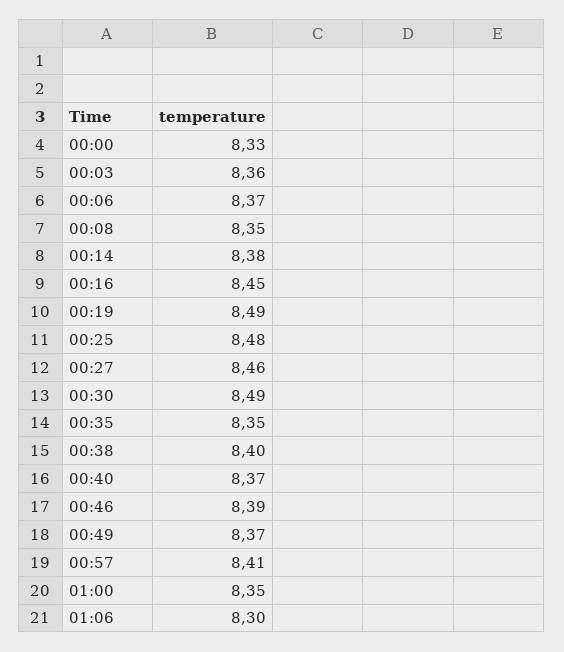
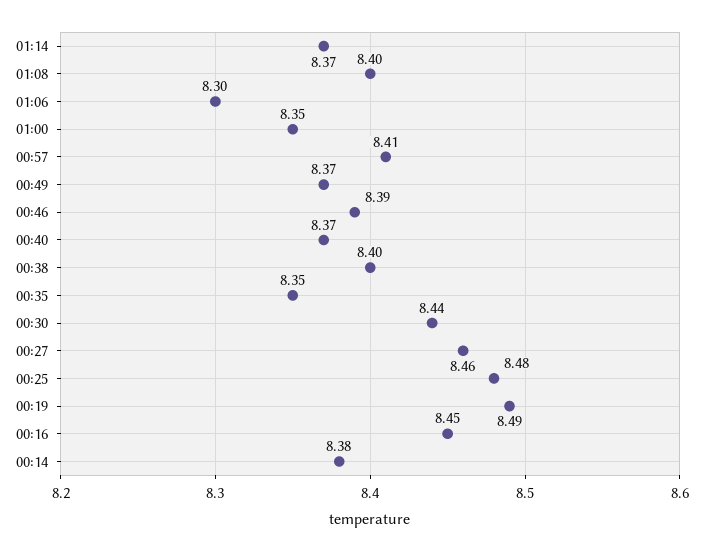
00:00: 8.33 -> none
00:03: 8.36 -> none
00:06: 8.37 -> none
00:08: 8.35 -> none
00:30: 8.49 -> 8.44
01:14: none -> 8.37
01:08: none -> 8.4

